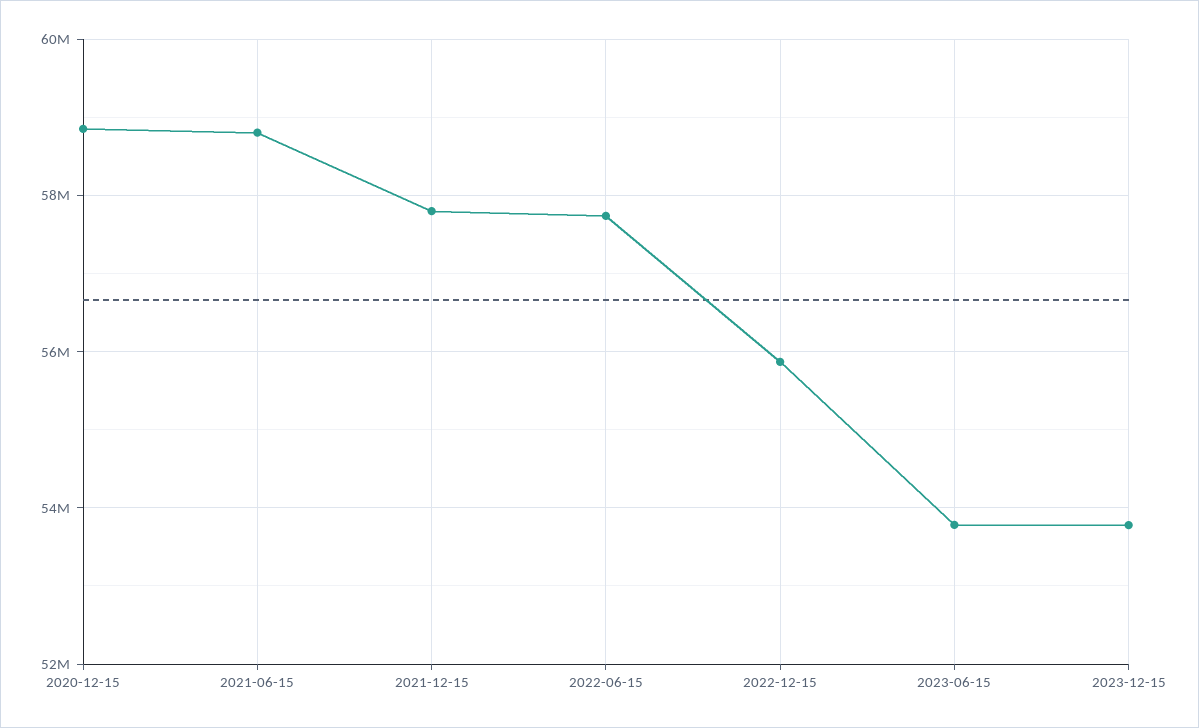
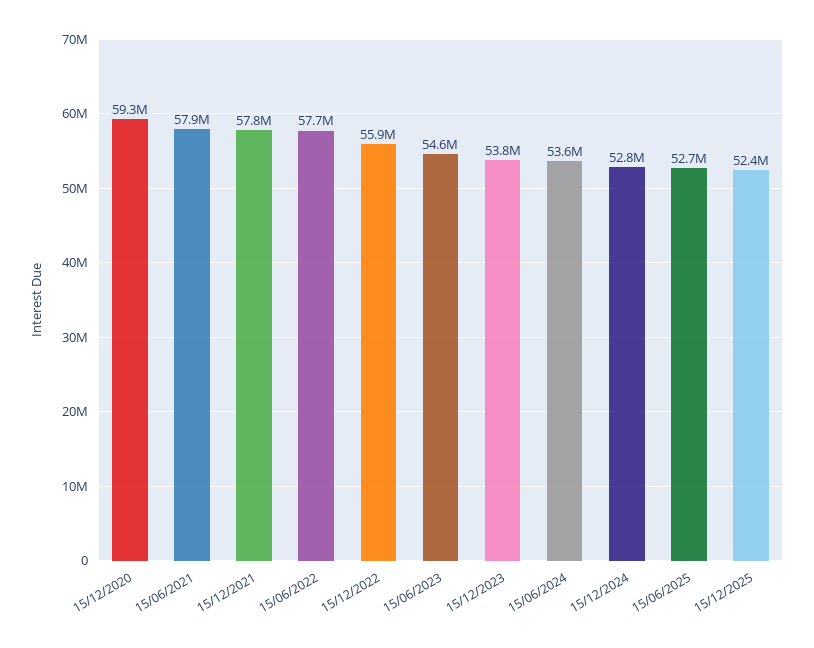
2020-12-15: 58800000 -> 59300000
2021-06-15: 58800000 -> 57900000
2023-06-15: 53800000 -> 54600000
15/06/2024: none -> 53600000
15/12/2024: none -> 52800000
15/06/2025: none -> 52700000
15/12/2025: none -> 52400000

